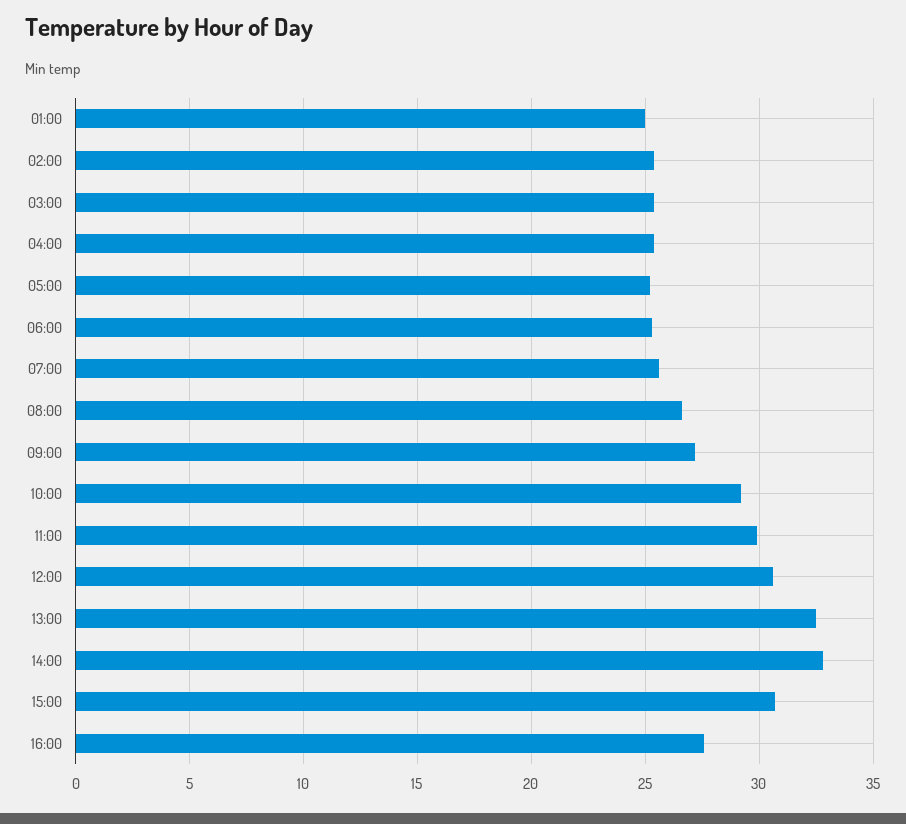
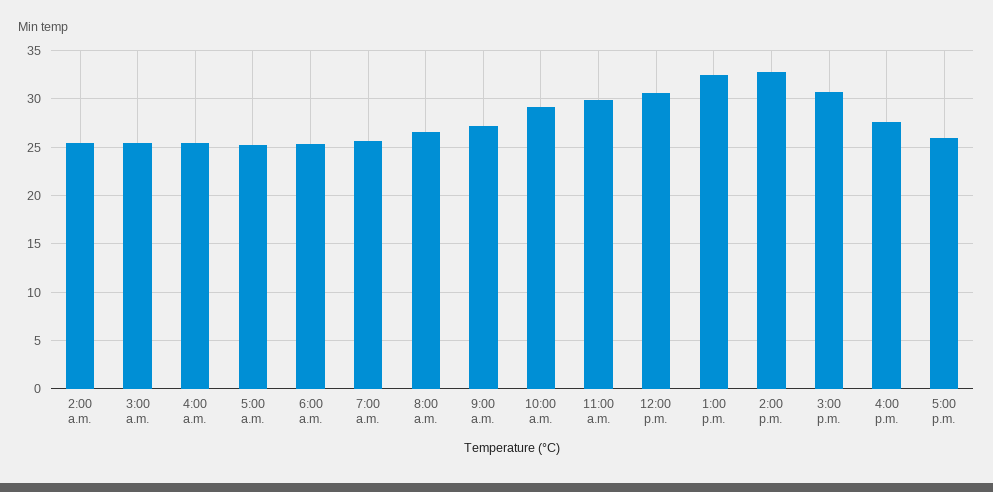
01:00: 25 -> none
5:00 p.m.: none -> 26

